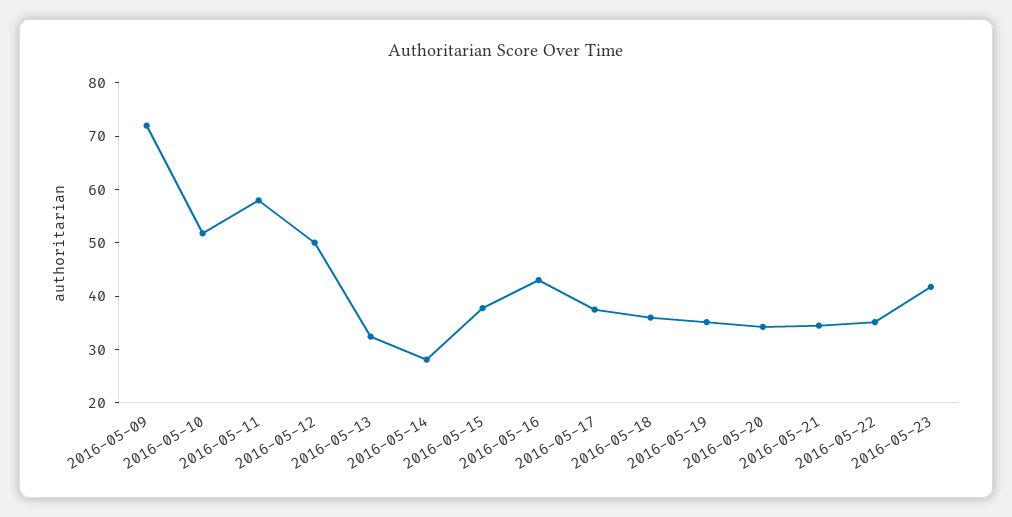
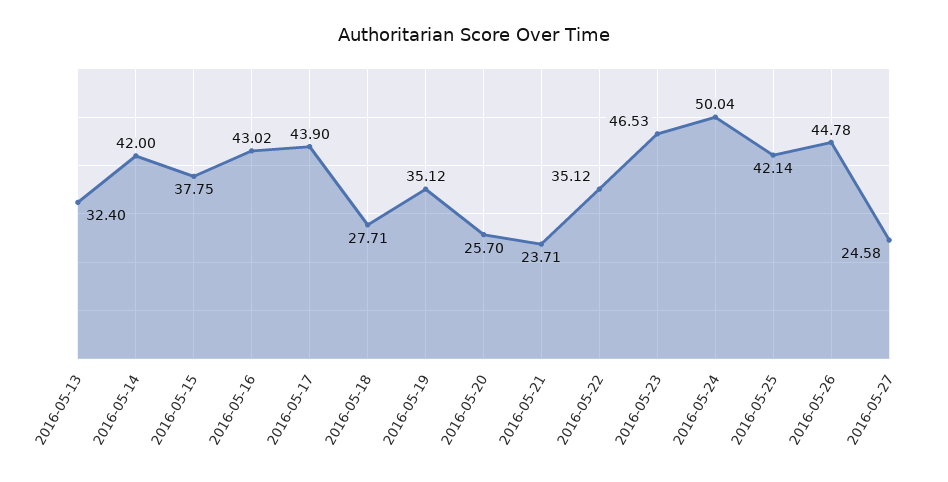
2016-05-09: 72 -> none
2016-05-10: 52 -> none
2016-05-11: 58 -> none
2016-05-12: 50 -> none
2016-05-14: 28 -> 42
2016-05-17: 38 -> 43.9
2016-05-18: 36 -> 27.71
2016-05-20: 34 -> 25.7
2016-05-21: 34 -> 23.71
2016-05-23: 42 -> 46.53
2016-05-24: none -> 50.04
2016-05-25: none -> 42.14
2016-05-26: none -> 44.78
2016-05-27: none -> 24.58

